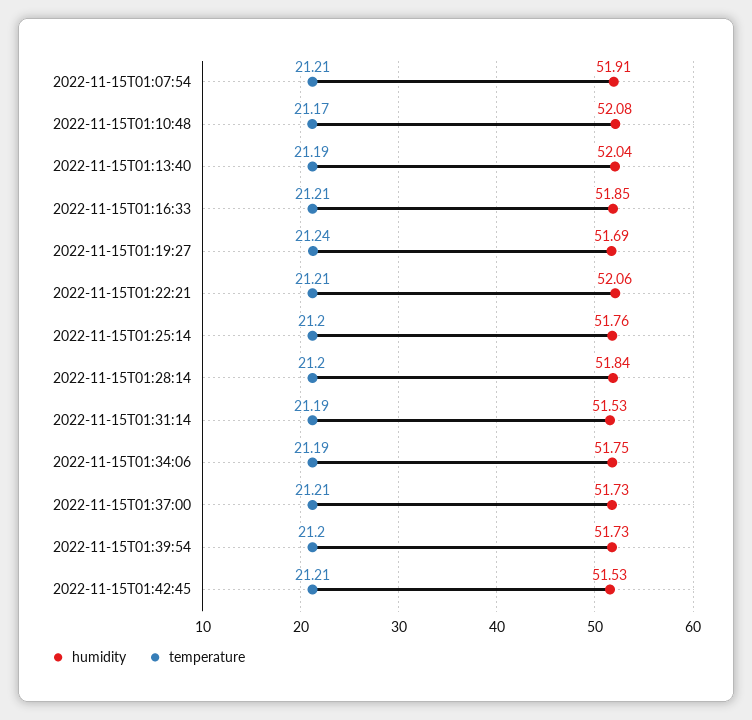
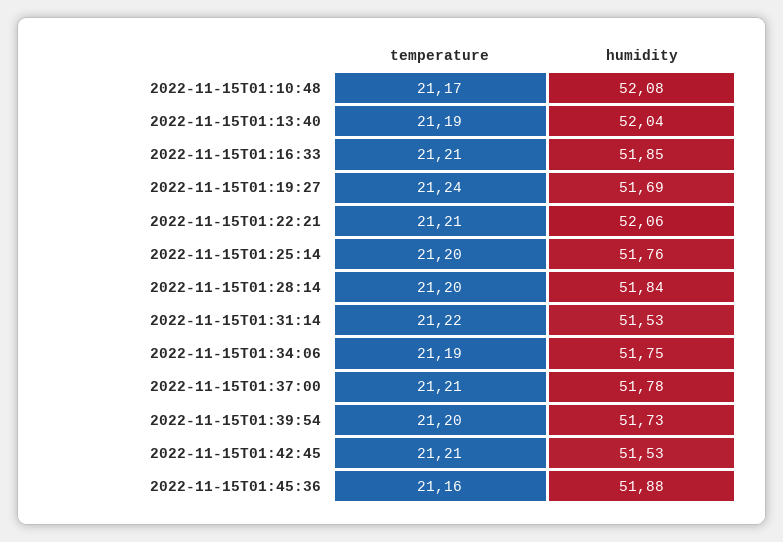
humidity, 2022-11-15T01:07:54: 51.91 -> none
temperature, 2022-11-15T01:07:54: 21.21 -> none
temperature, 2022-11-15T01:31:14: 21.19 -> 21.22
humidity, 2022-11-15T01:37:00: 51.73 -> 51.78
temperature, 2022-11-15T01:45:36: none -> 21.16
humidity, 2022-11-15T01:45:36: none -> 51.88

